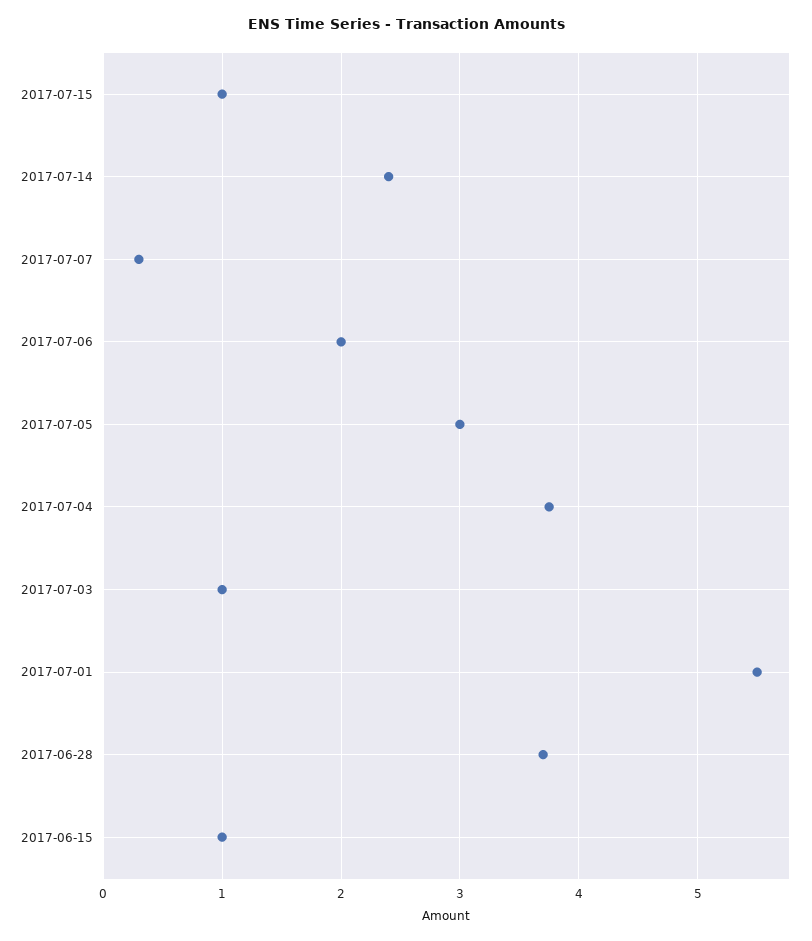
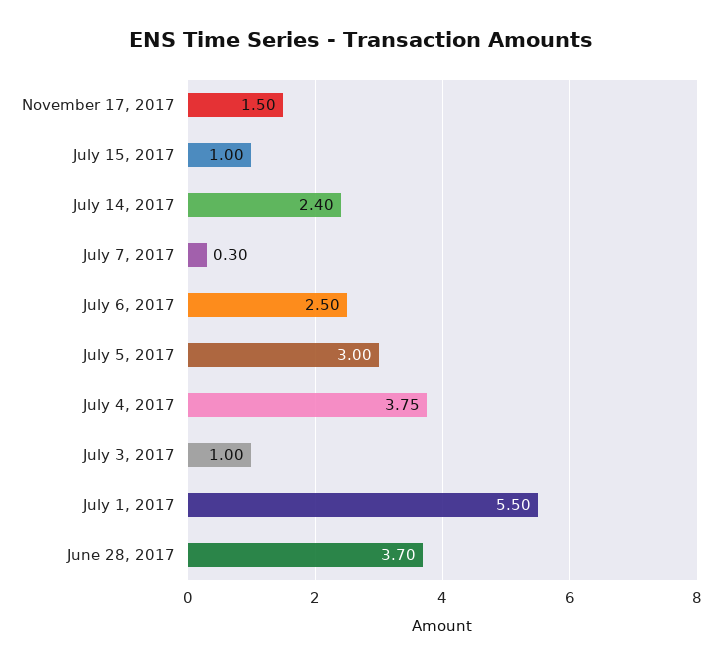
2017-07-06: 2 -> 2.5
2017-06-15: 1 -> none
November 17, 2017: none -> 1.5

